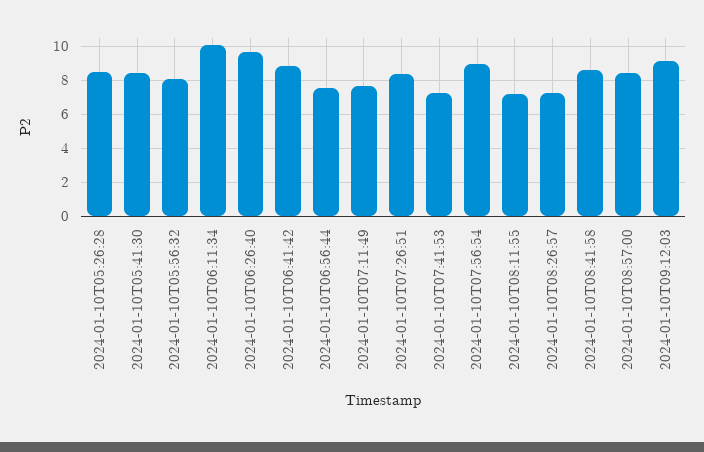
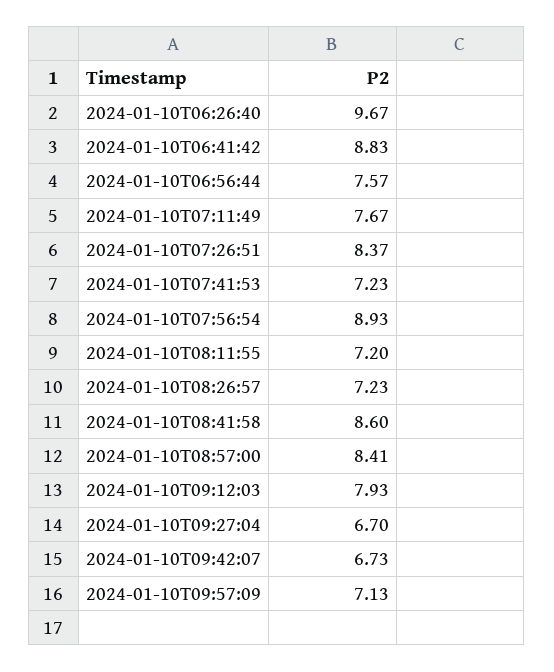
2024-01-10T05:26:28: 8.5 -> none
2024-01-10T05:41:30: 8.5 -> none
2024-01-10T05:56:32: 8 -> none
2024-01-10T06:11:34: 10 -> none
2024-01-10T09:12:03: 9 -> 7.93
2024-01-10T09:27:04: none -> 6.7
2024-01-10T09:42:07: none -> 6.73
2024-01-10T09:57:09: none -> 7.13

